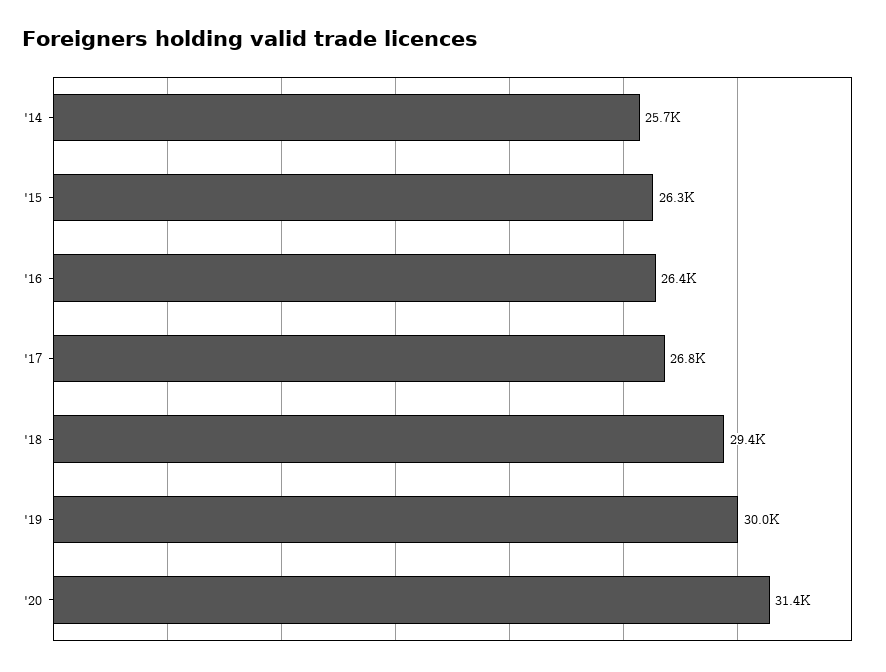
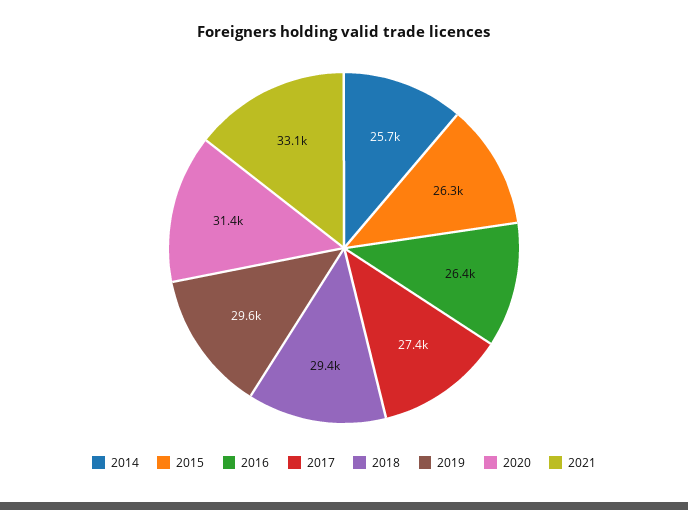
'17: 26800 -> 27400
'19: 30000 -> 29600
2021: none -> 33100

